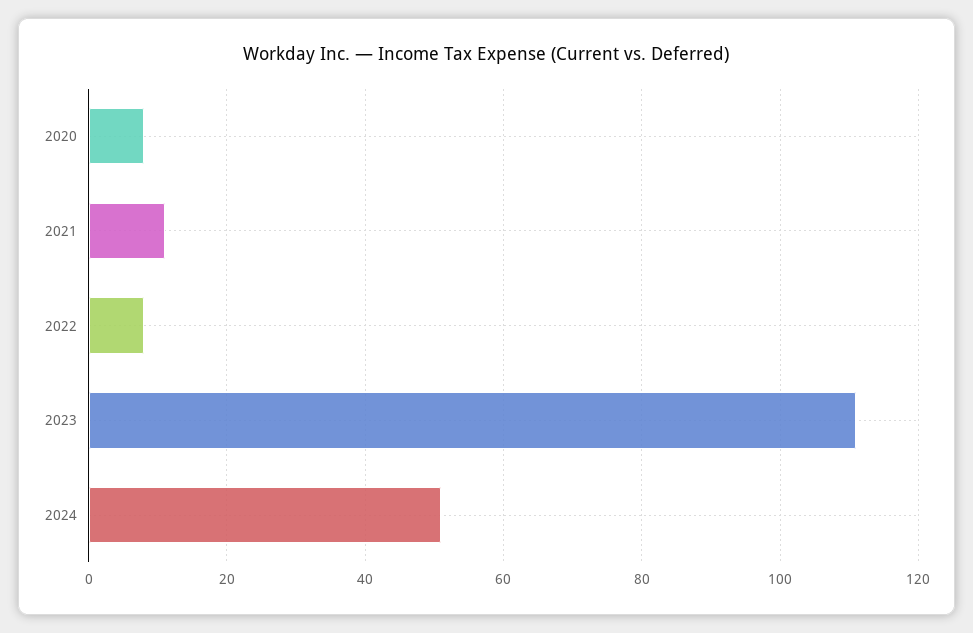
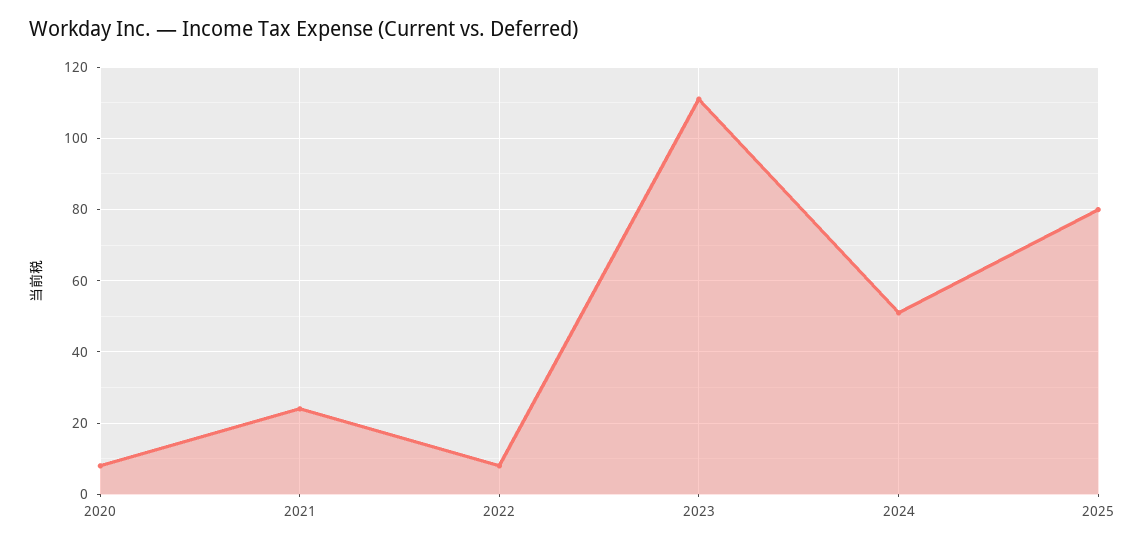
2021: 10 -> 25
2025: none -> 80

